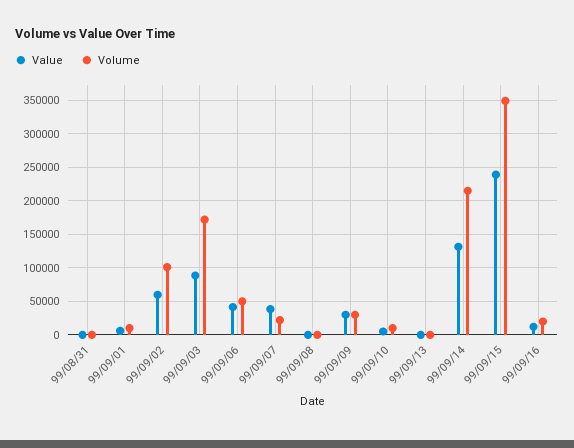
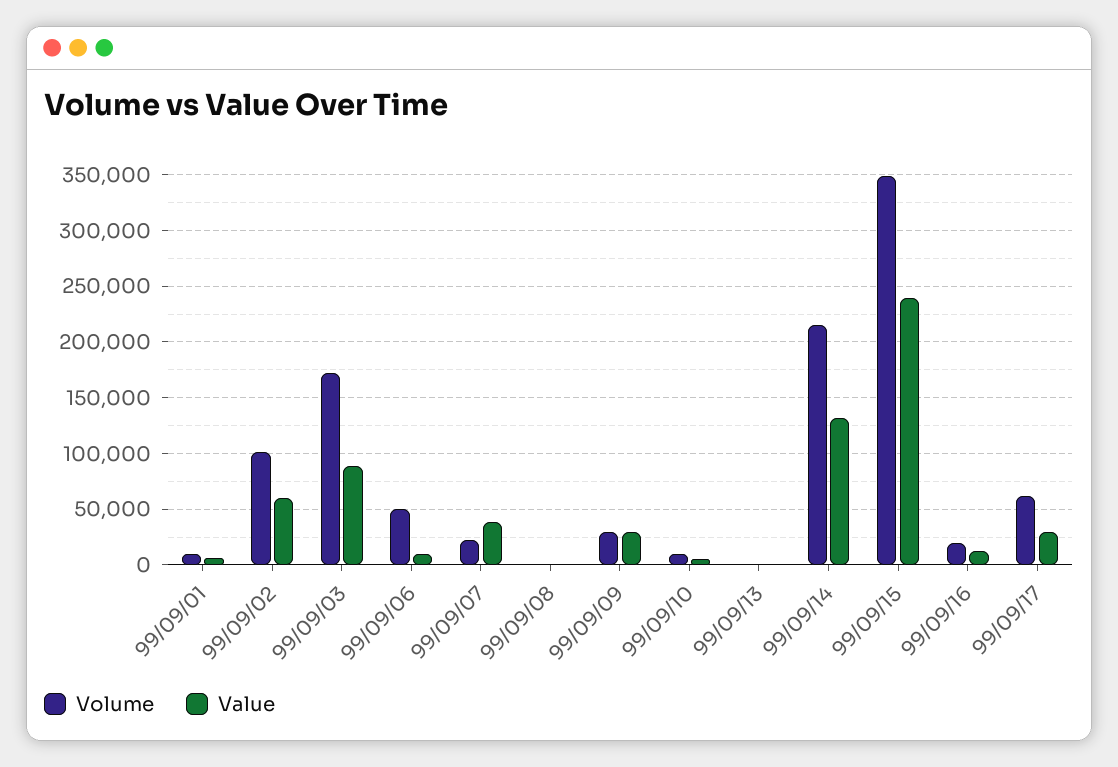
Value, 99/08/31: 0 -> none
Volume, 99/08/31: 0 -> none
Value, 99/09/06: 40000 -> 10000
Volume, 99/09/17: none -> 60000
Value, 99/09/17: none -> 30000

